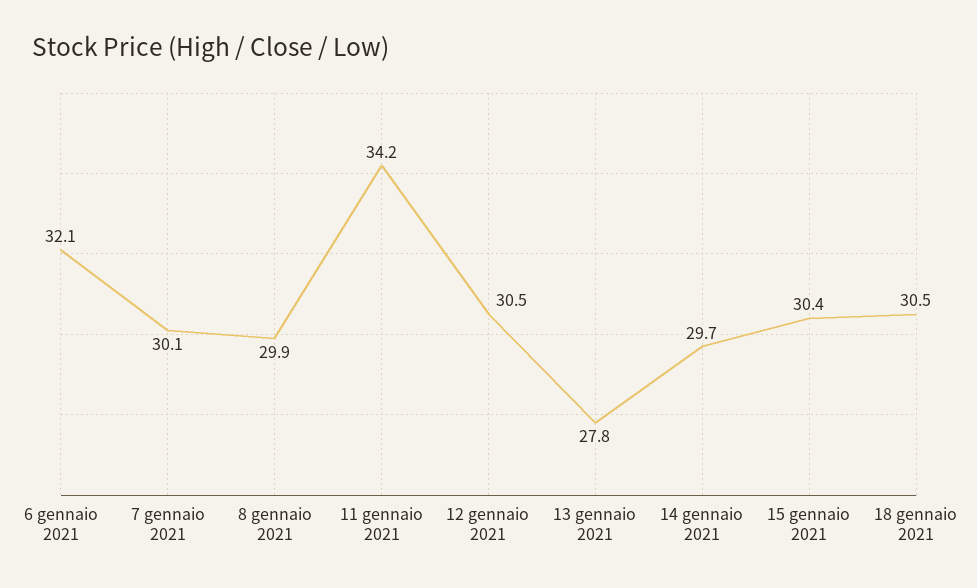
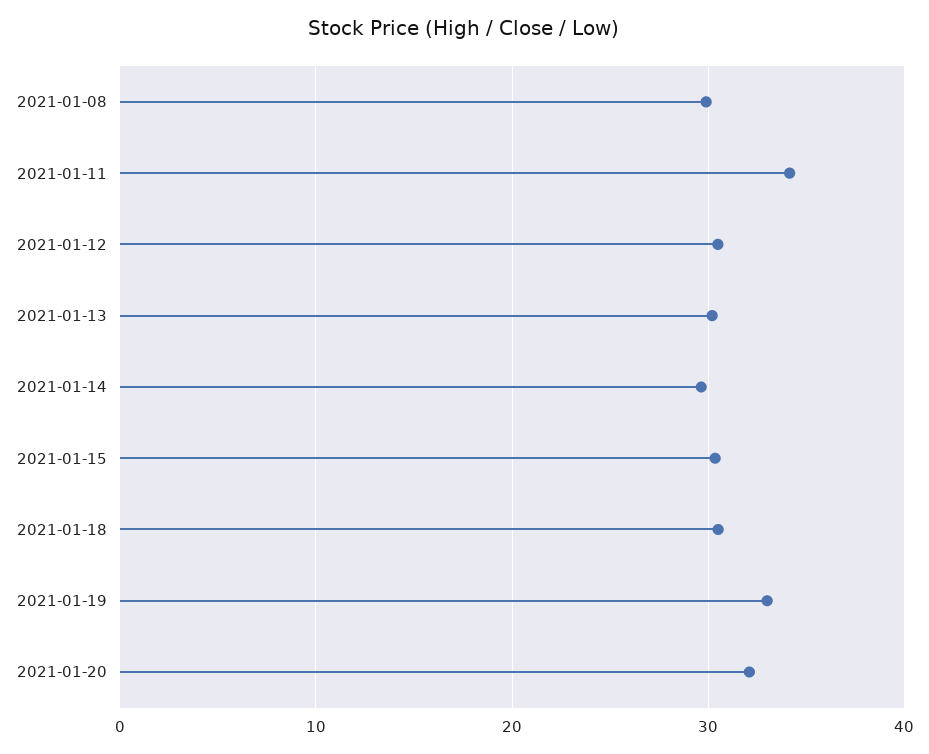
6 gennaio 2021: 32.1 -> none
7 gennaio 2021: 30.1 -> none
13 gennaio 2021: 27.8 -> 30
2021-01-19: none -> 33
2021-01-20: none -> 32

